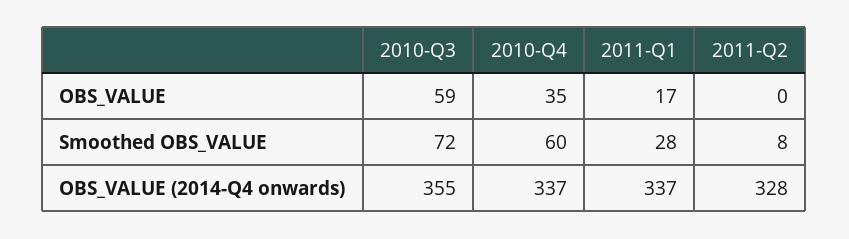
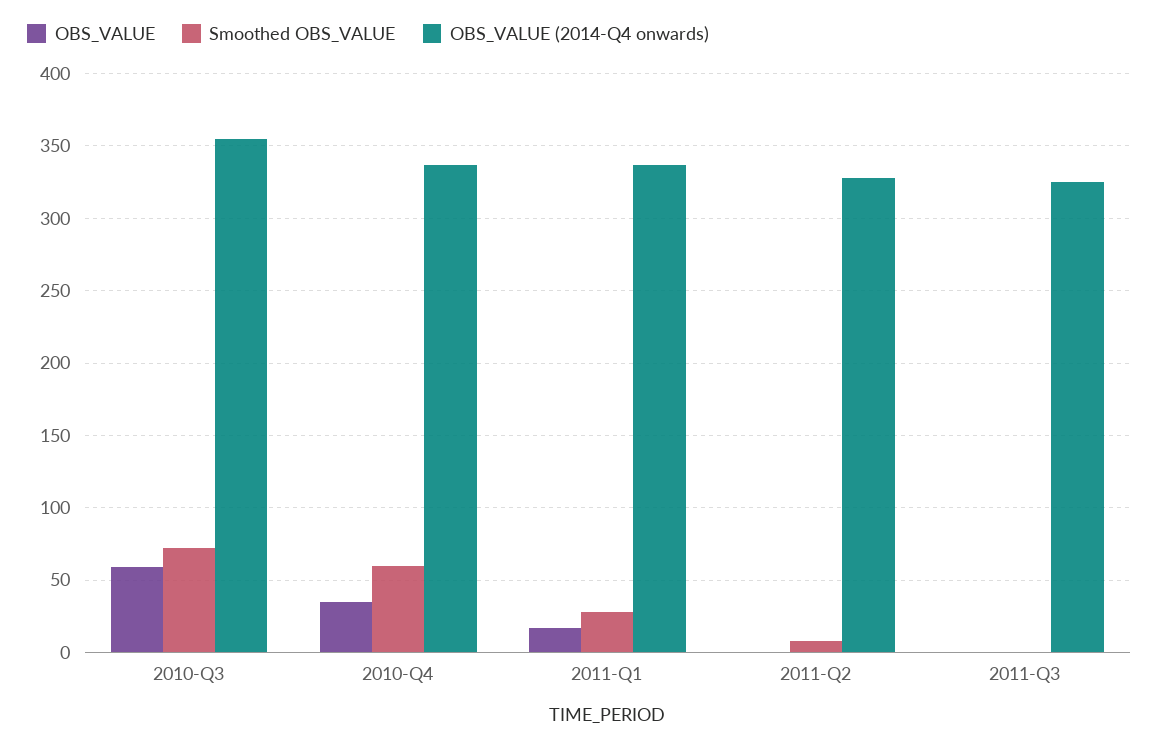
OBS_VALUE, 2011-Q3: none -> 0
Smoothed OBS_VALUE, 2011-Q3: none -> 0
OBS_VALUE (2014-Q4 onwards), 2011-Q3: none -> 325

